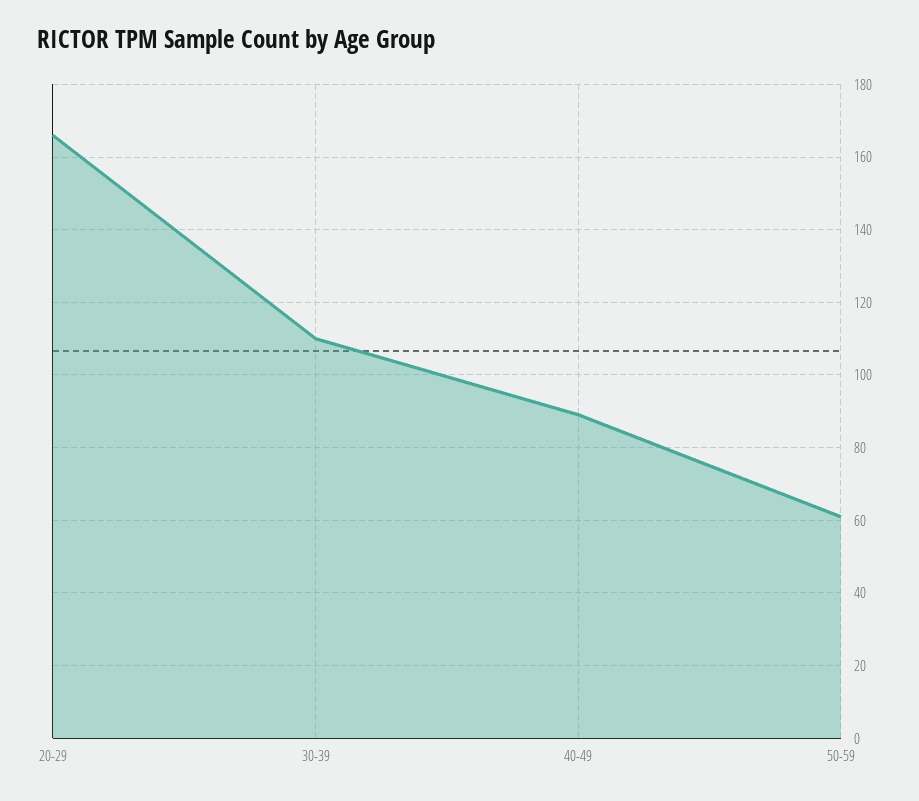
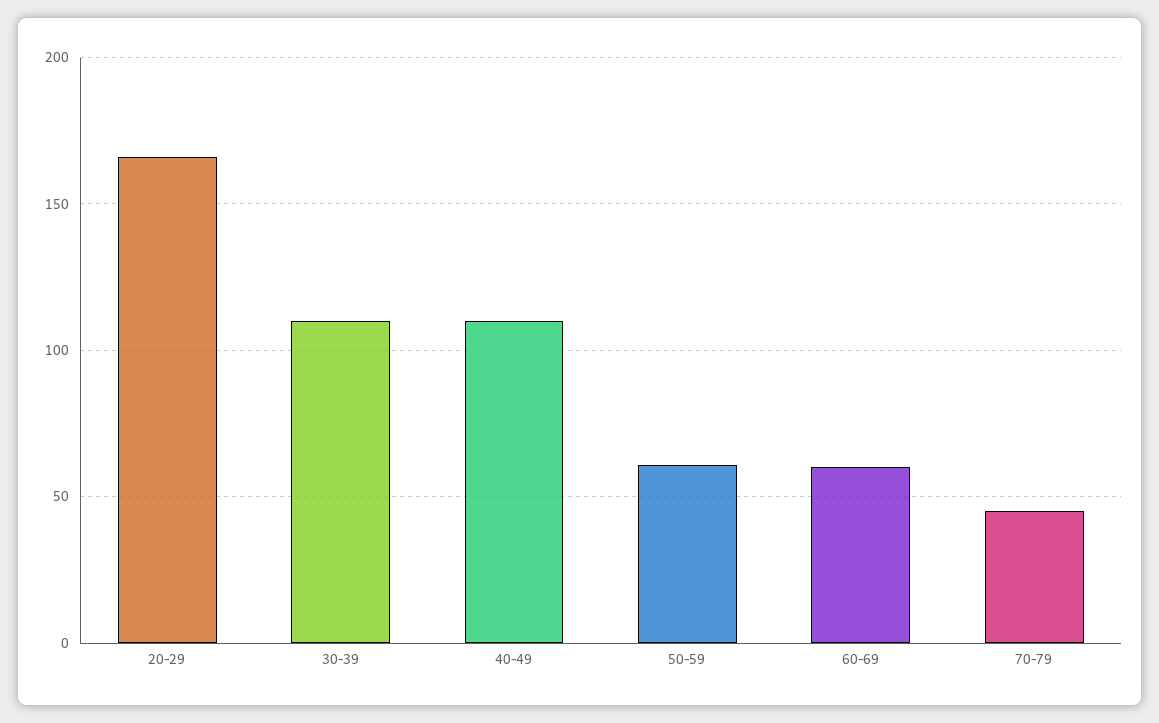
40-49: 90 -> 110
60-69: none -> 60
70-79: none -> 45

